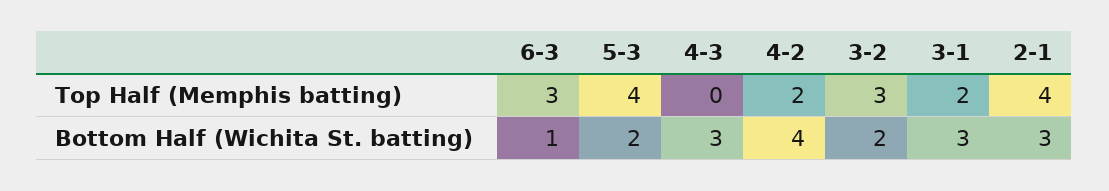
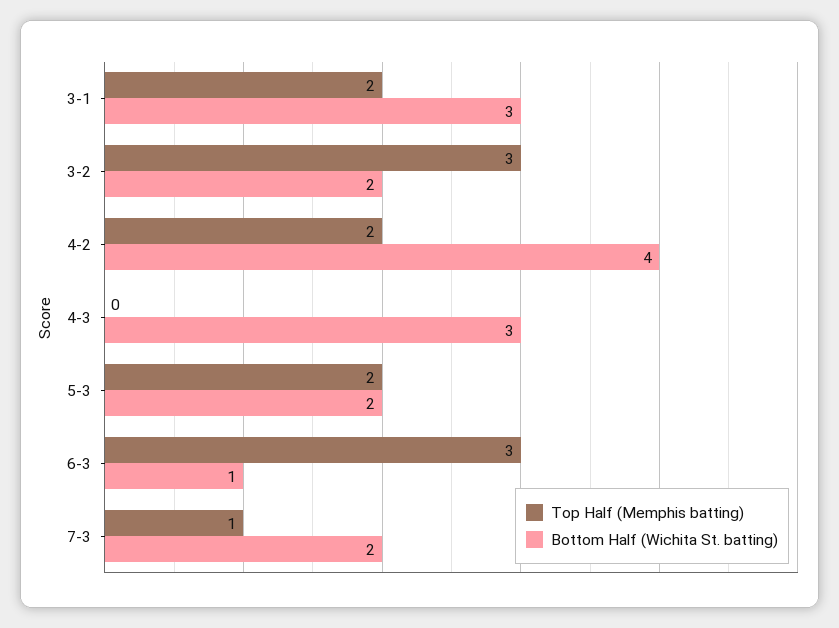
Top Half (Memphis batting), 5-3: 4 -> 2
Top Half (Memphis batting), 2-1: 4 -> none
Bottom Half (Wichita St. batting), 2-1: 3 -> none
Top Half (Memphis batting), 7-3: none -> 1
Bottom Half (Wichita St. batting), 7-3: none -> 2

